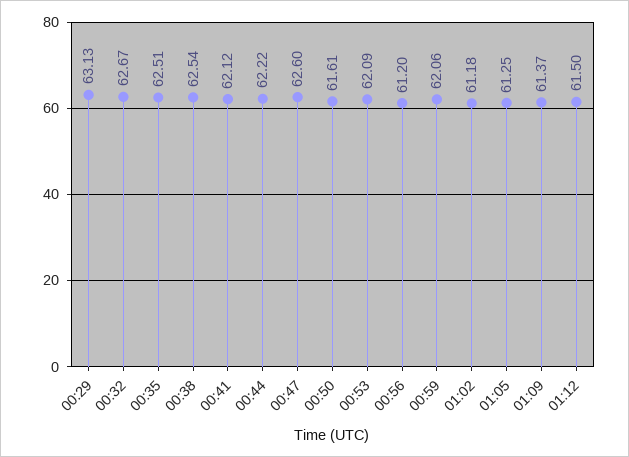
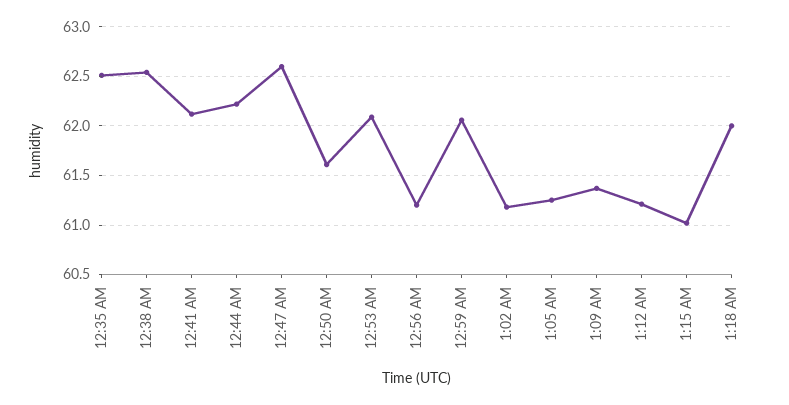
00:29: 63.13 -> none
00:32: 62.67 -> none
01:12: 61.5 -> 61.2
1:15 AM: none -> 61
1:18 AM: none -> 62

